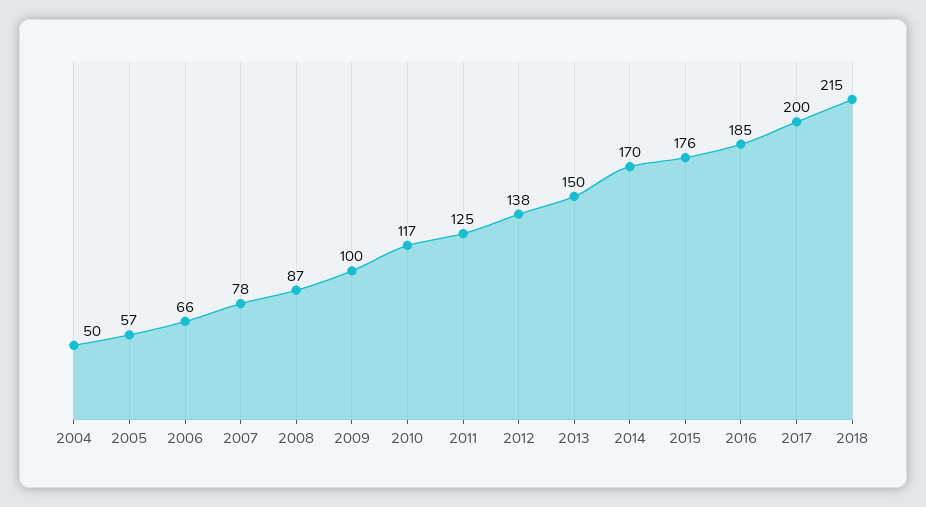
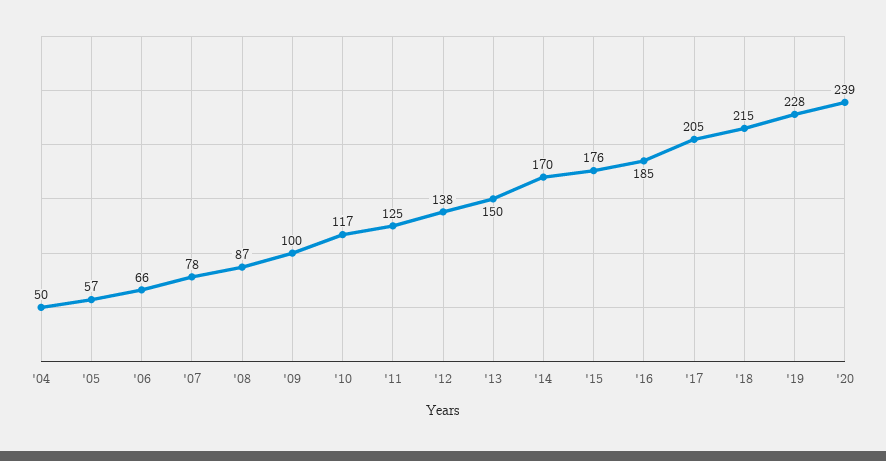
2017: 200 -> 205
'19: none -> 228
'20: none -> 239

